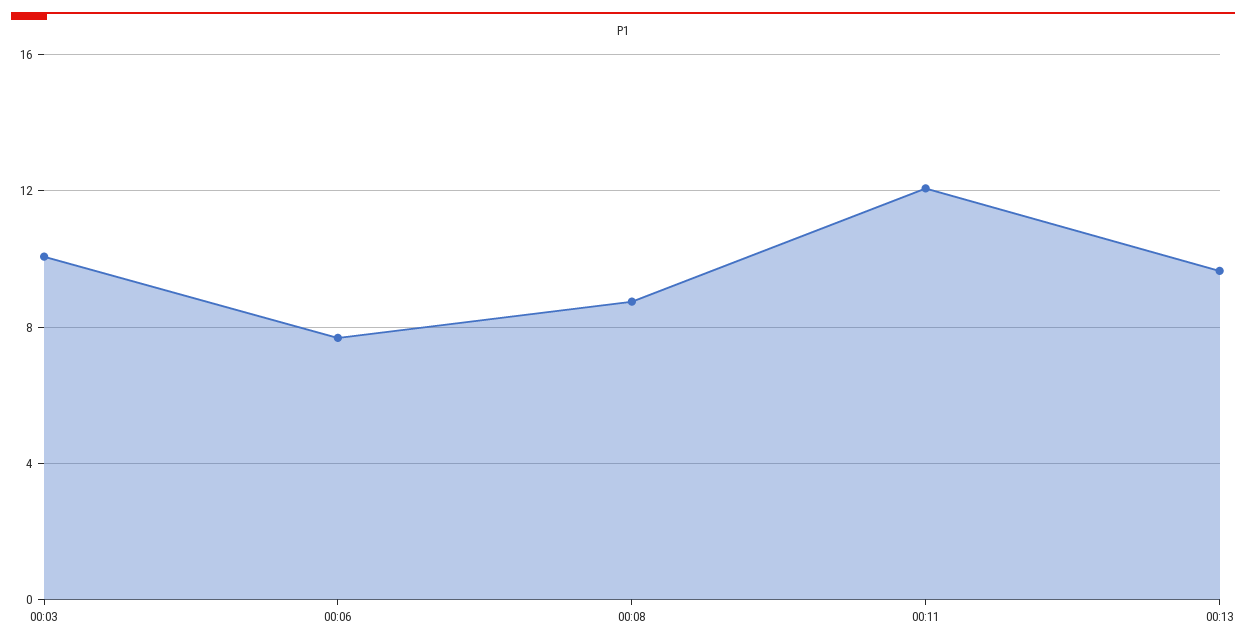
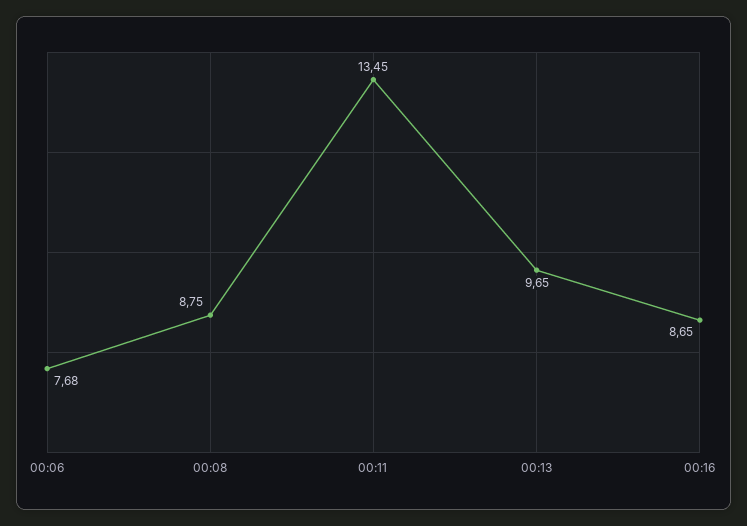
00:03: 10 -> none
00:11: 12 -> 13.45
00:16: none -> 8.65

